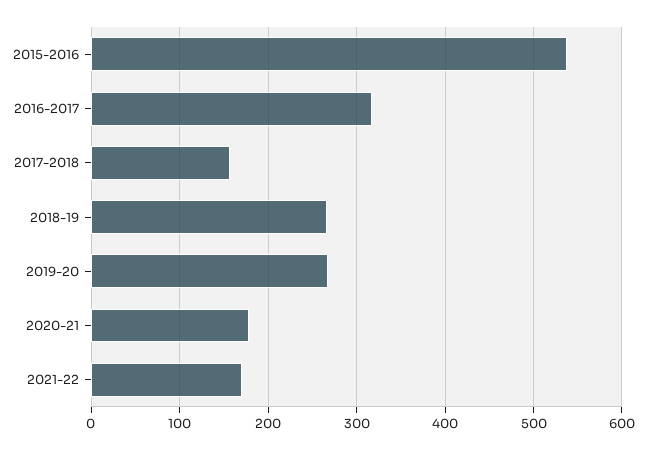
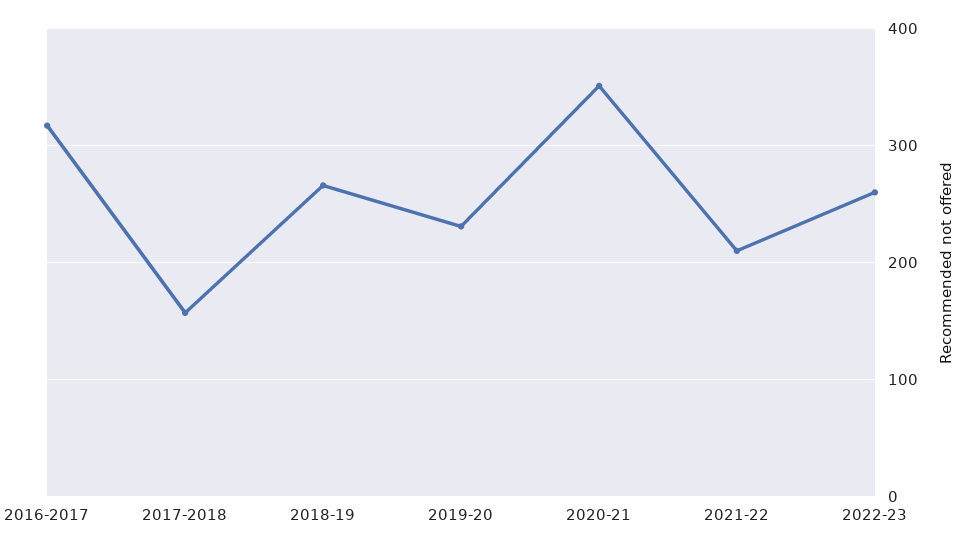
2015-2016: 540 -> none
2019-20: 270 -> 230
2020-21: 180 -> 350
2021-22: 170 -> 210
2022-23: none -> 260

